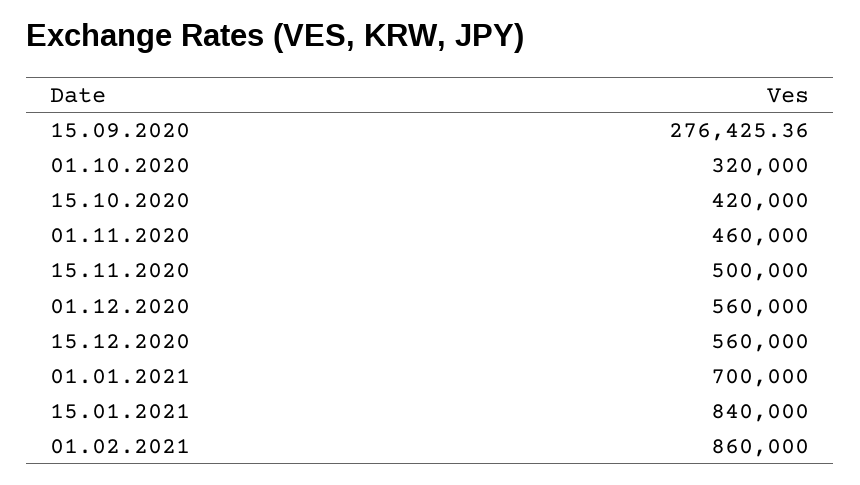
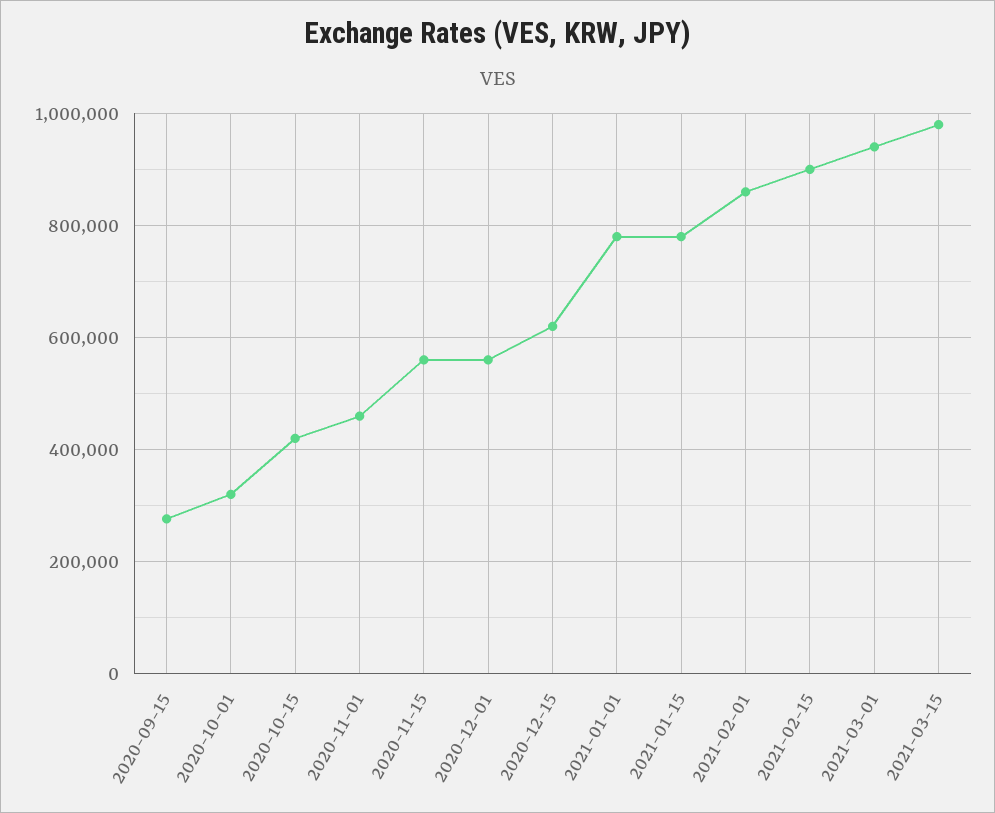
15.11.2020: 500000 -> 560000
15.12.2020: 560000 -> 620000
01.01.2021: 700000 -> 780000
15.01.2021: 840000 -> 780000
2021-02-15: none -> 900000
2021-03-01: none -> 940000
2021-03-15: none -> 980000

